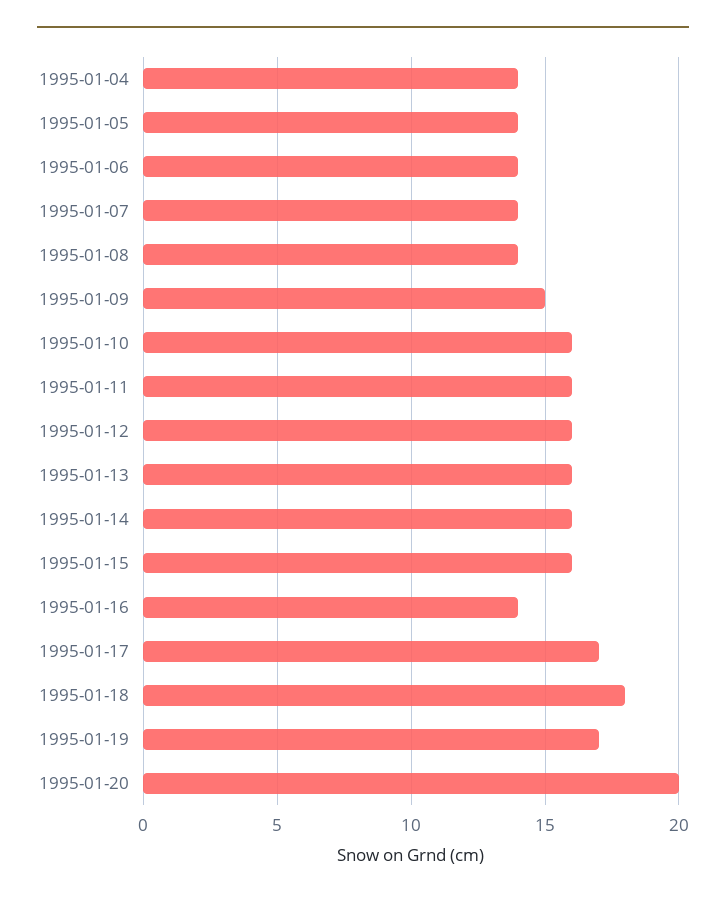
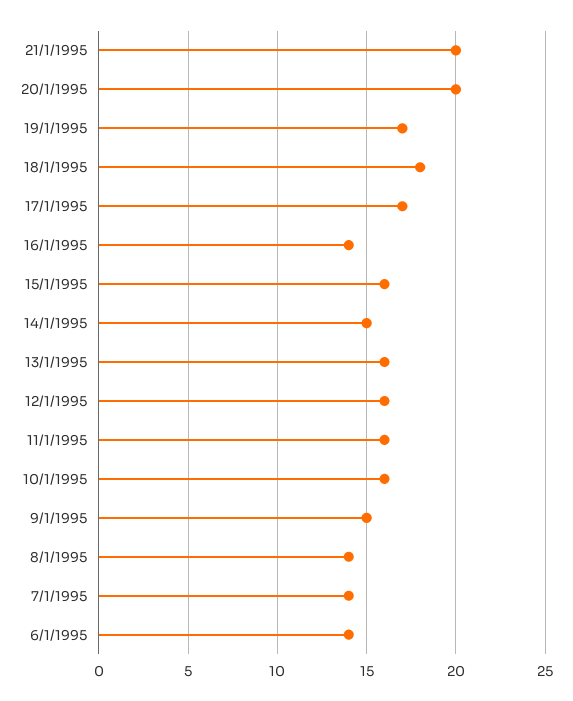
1995-01-04: 14 -> none
1995-01-05: 14 -> none
1995-01-14: 16 -> 15
21/1/1995: none -> 20

